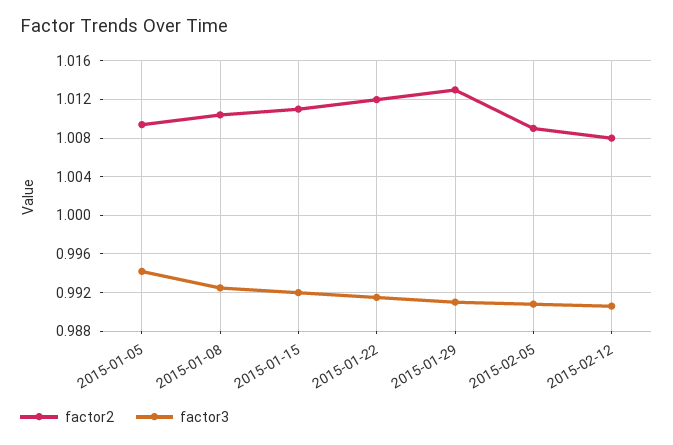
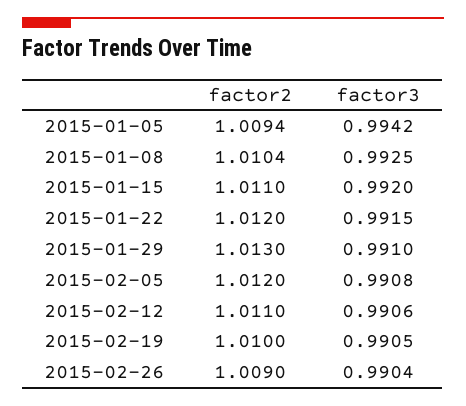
factor2, 2015-02-05: 1.009 -> 1.012
factor2, 2015-02-12: 1.008 -> 1.011
factor2, 2015-02-19: none -> 1.01
factor3, 2015-02-19: none -> 0.9905
factor2, 2015-02-26: none -> 1.009
factor3, 2015-02-26: none -> 0.9904

